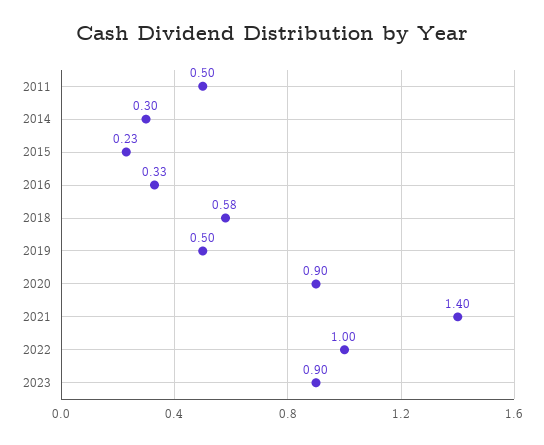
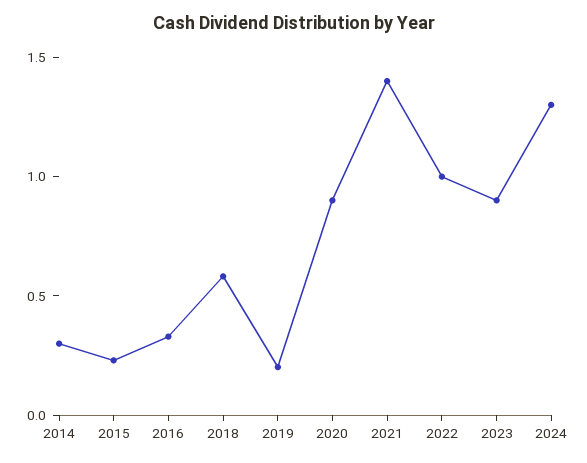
2011: 0.5 -> none
2019: 0.5 -> 0.2
2024: none -> 1.3

